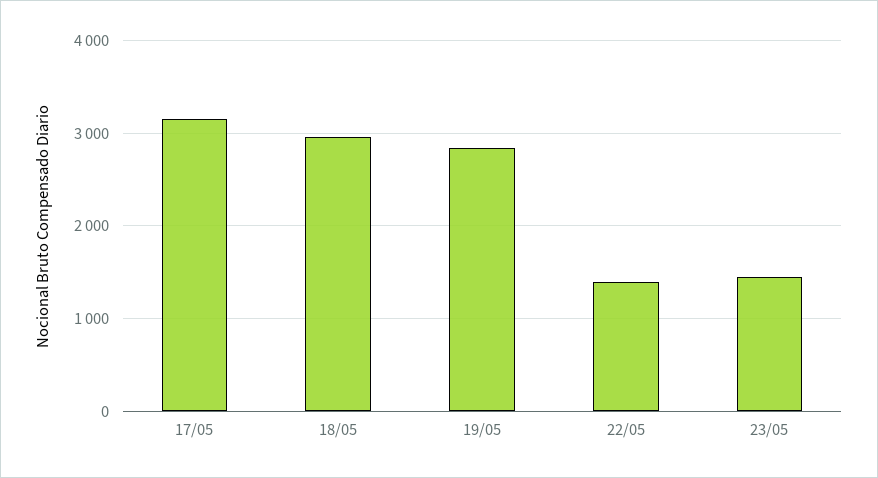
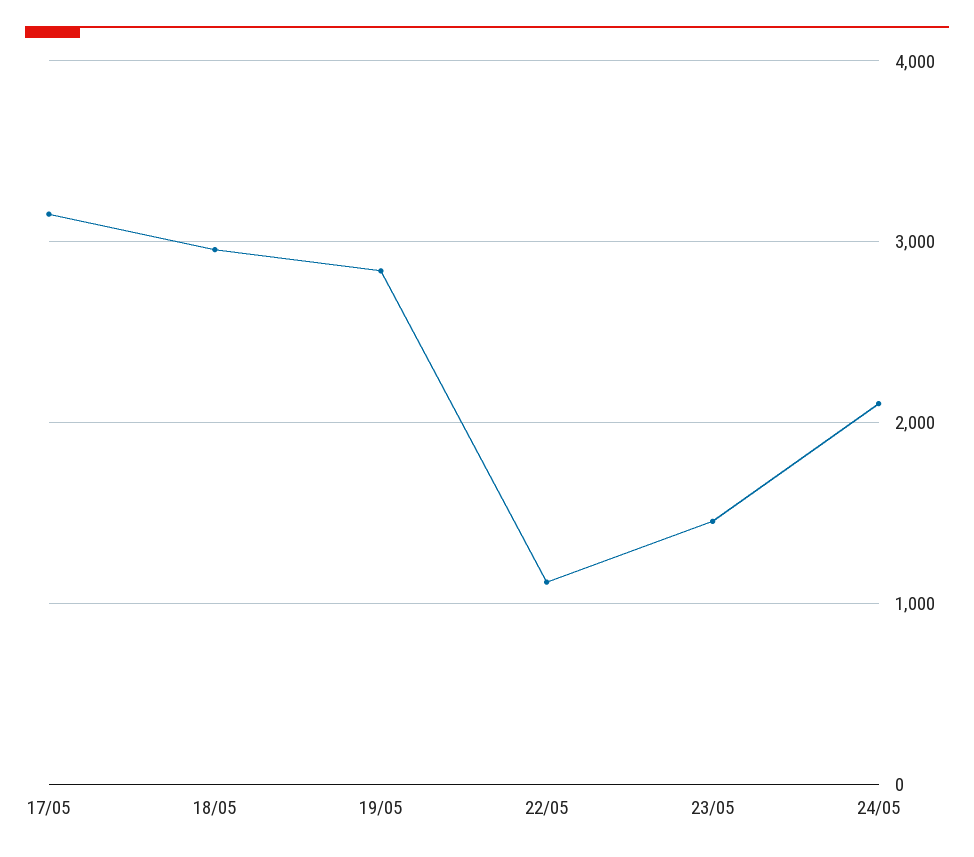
22/05: 1400 -> 1100
24/05: none -> 2100

